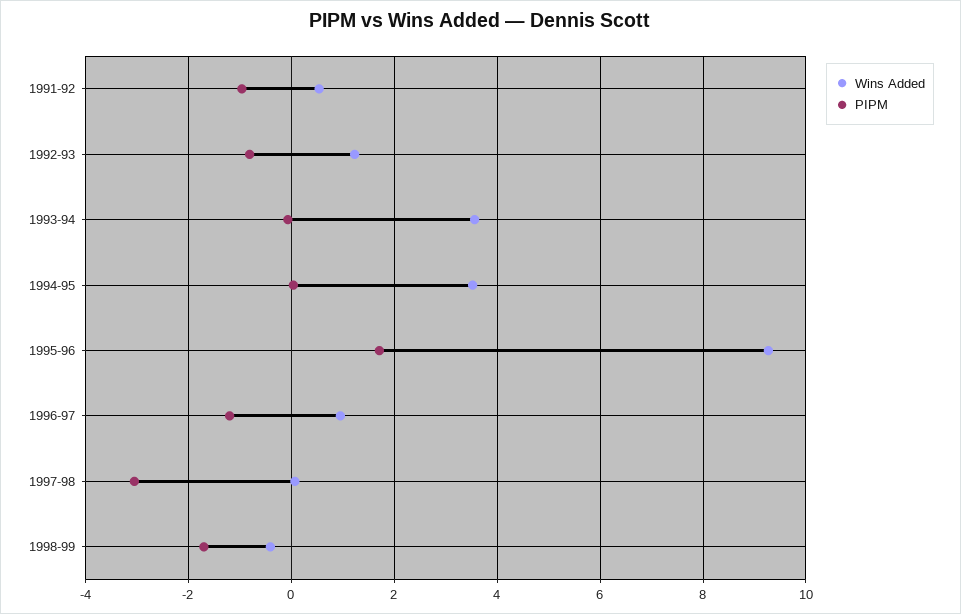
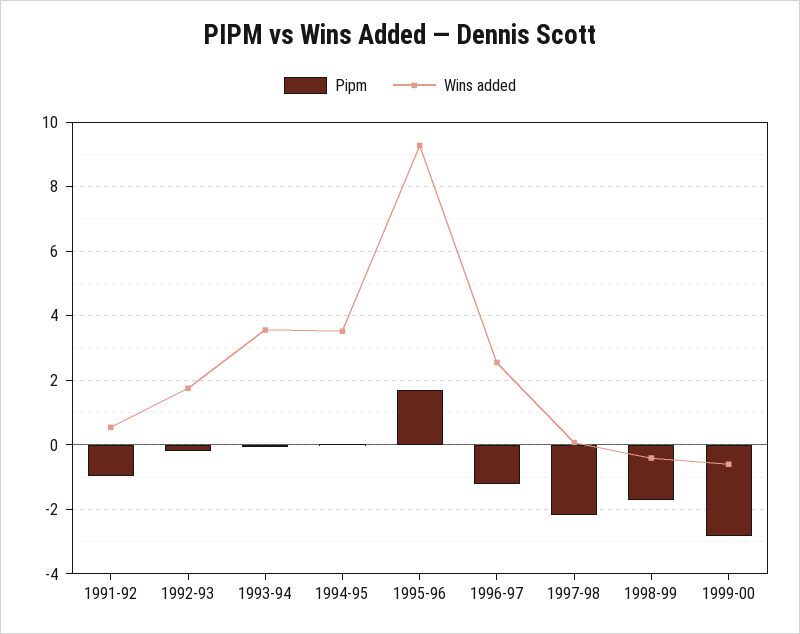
Wins Added, 1992-93: 1.2 -> 1.8
PIPM, 1992-93: -0.8 -> -0.2
Wins Added, 1996-97: 1 -> 2.6
PIPM, 1997-98: -3 -> -2.2
PIPM, 1999-00: none -> -2.8
Wins Added, 1999-00: none -> -0.6

